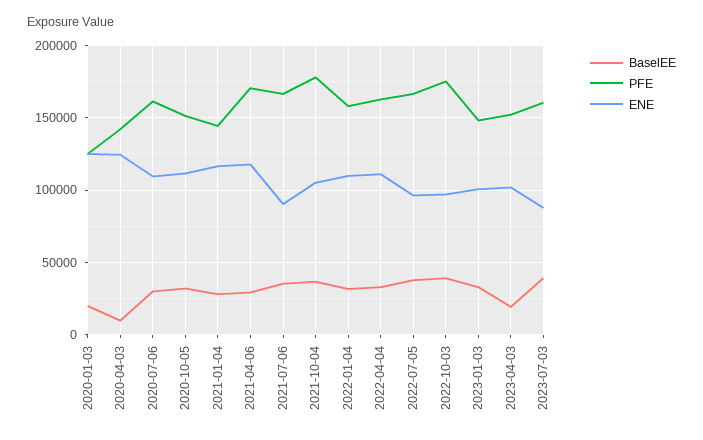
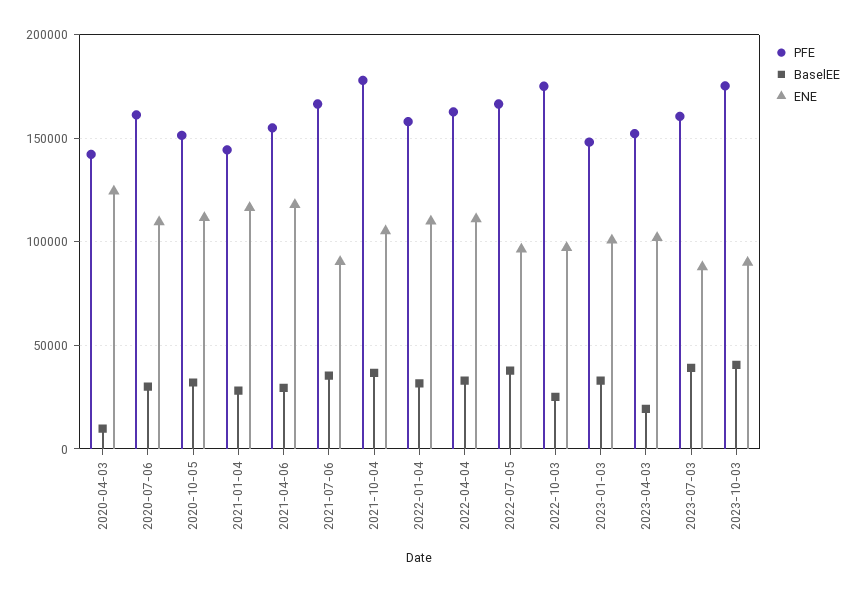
BaselEE, 2020-01-03: 20000 -> none
PFE, 2020-01-03: 125000 -> none
ENE, 2020-01-03: 125000 -> none
PFE, 2021-04-06: 170000 -> 155000
BaselEE, 2022-10-03: 40000 -> 25000
PFE, 2023-10-03: none -> 175000
BaselEE, 2023-10-03: none -> 40000
ENE, 2023-10-03: none -> 90000

